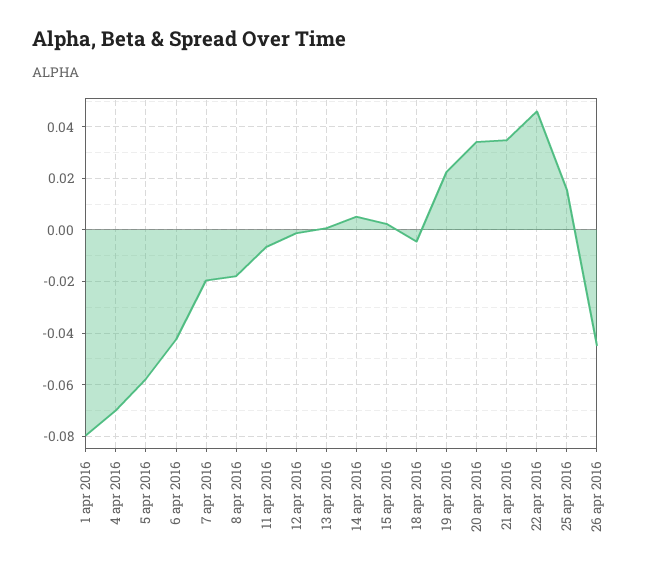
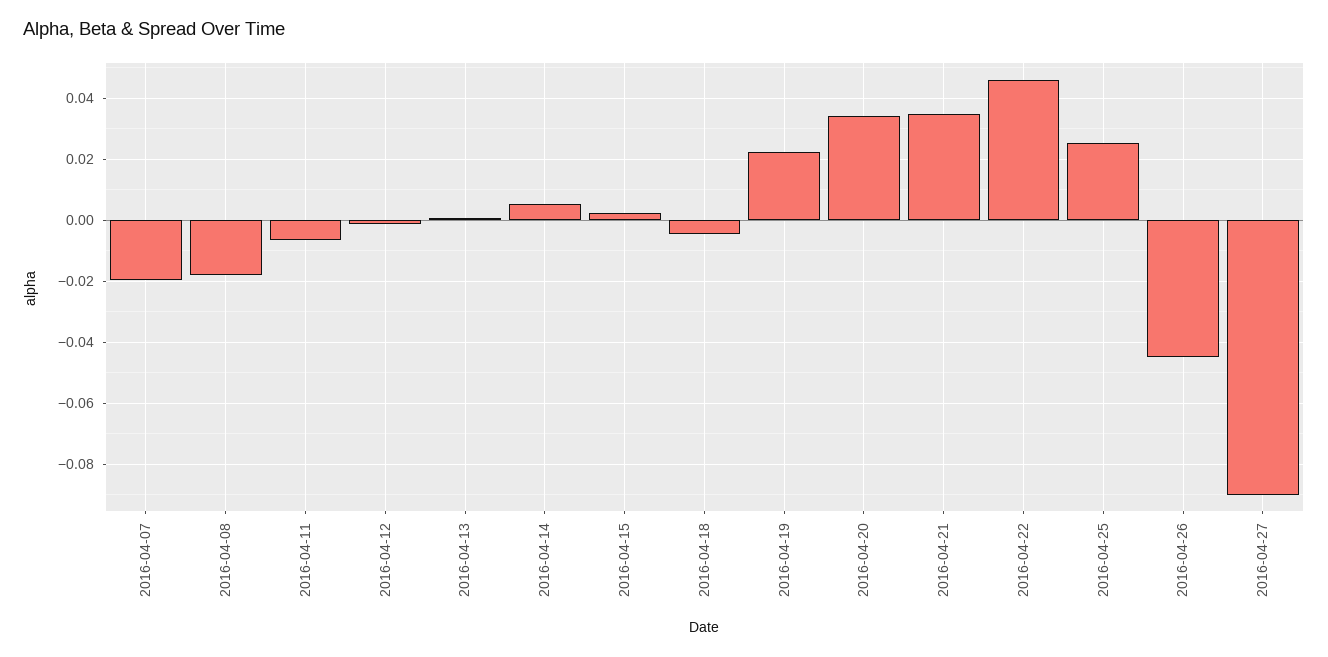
1 apr 2016: -0.08 -> none
4 apr 2016: -0.07 -> none
5 apr 2016: -0.0575 -> none
6 apr 2016: -0.0425 -> none
25 apr 2016: 0.015 -> 0.026
2016-04-27: none -> -0.09

